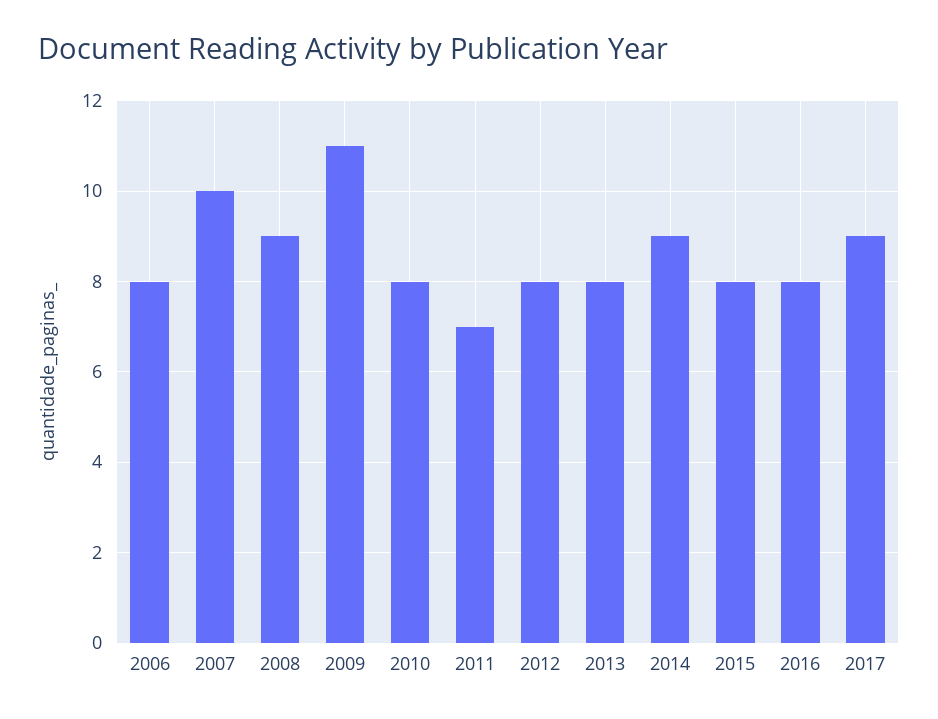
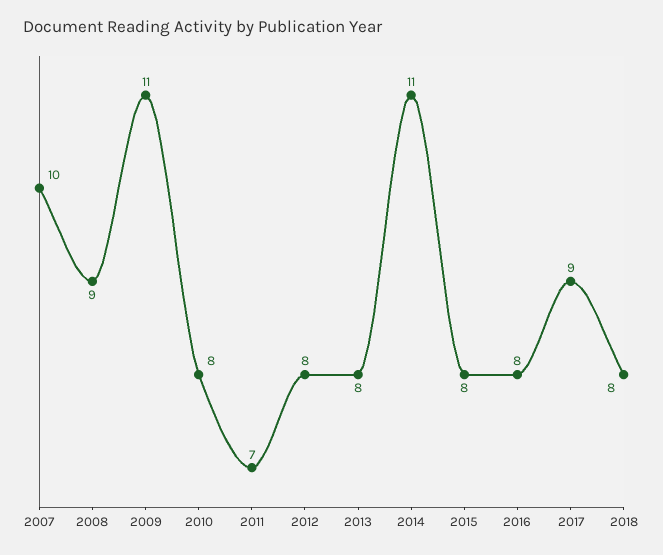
2006: 8 -> none
2014: 9 -> 11
2018: none -> 8

